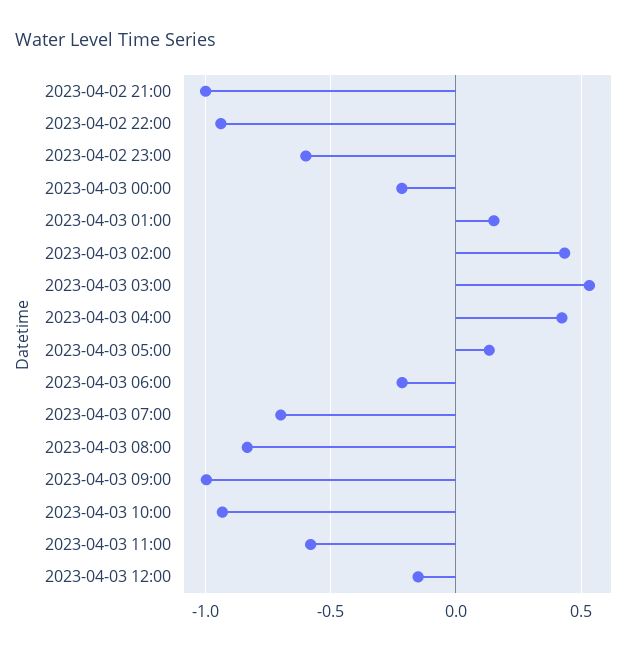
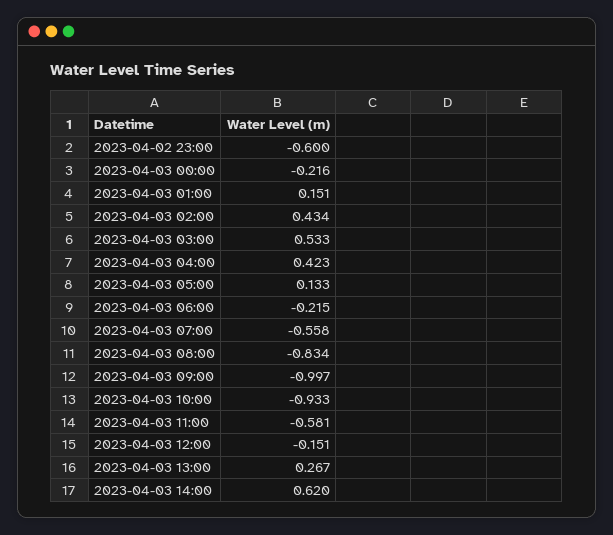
2023-04-02 21:00: -1 -> none
2023-04-02 22:00: -0.95 -> none
2023-04-03 07:00: -0.7 -> -0.558
2023-04-03 13:00: none -> 0.267
2023-04-03 14:00: none -> 0.62

